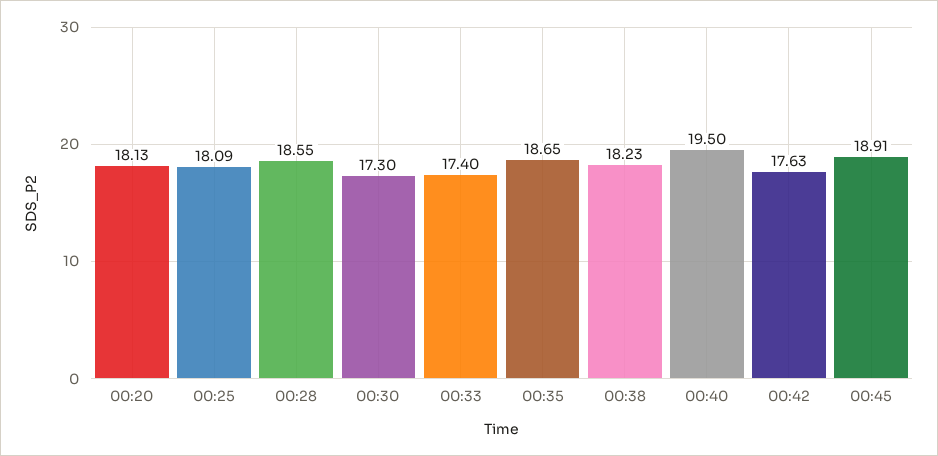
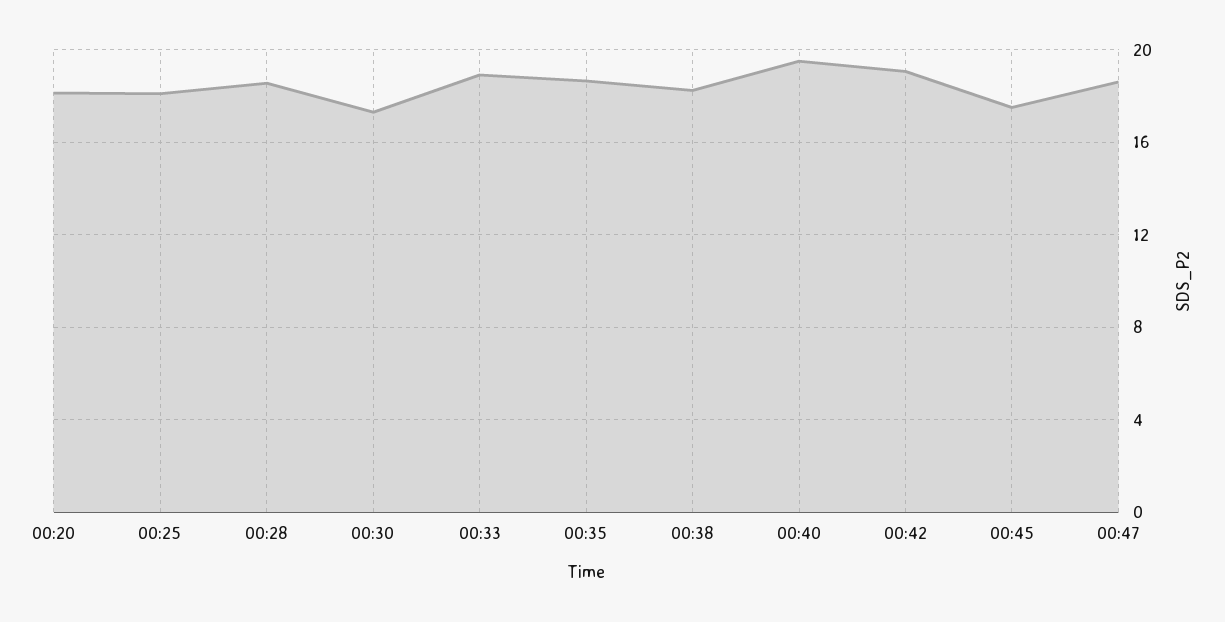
00:33: 17.4 -> 19
00:42: 17.63 -> 19
00:45: 18.91 -> 17.5
00:47: none -> 18.5

